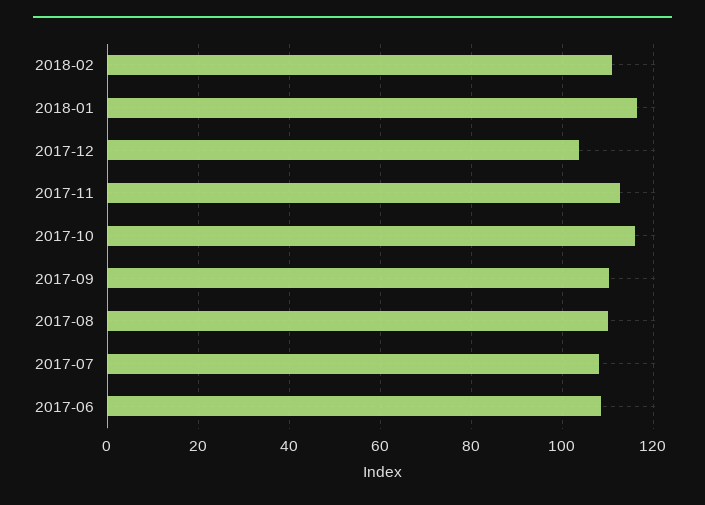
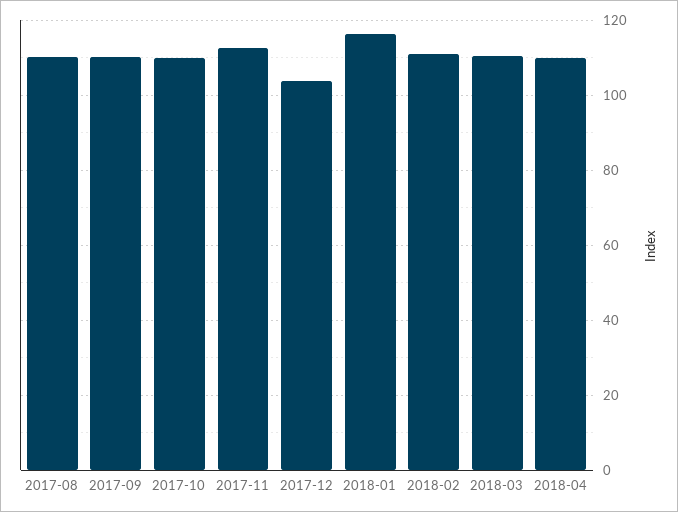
2017-10: 116 -> 110
2017-07: 108 -> none
2017-06: 108 -> none
2018-03: none -> 110
2018-04: none -> 110

